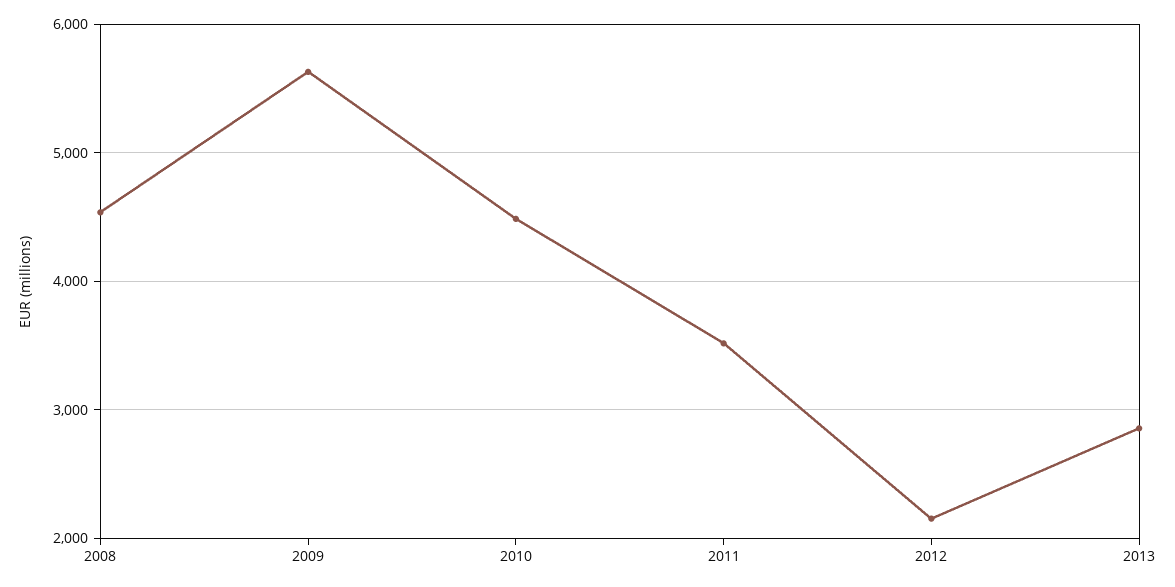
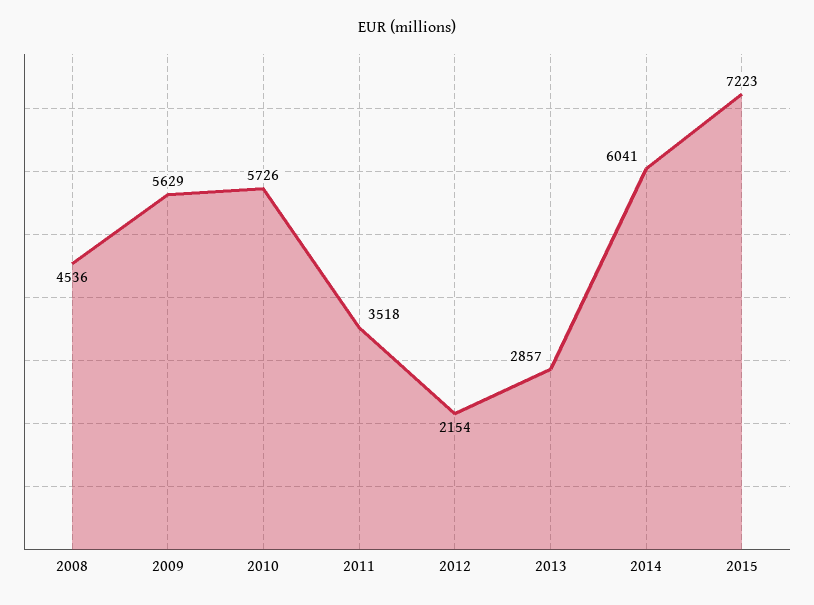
2010: 4500 -> 5726
2014: none -> 6041
2015: none -> 7223

